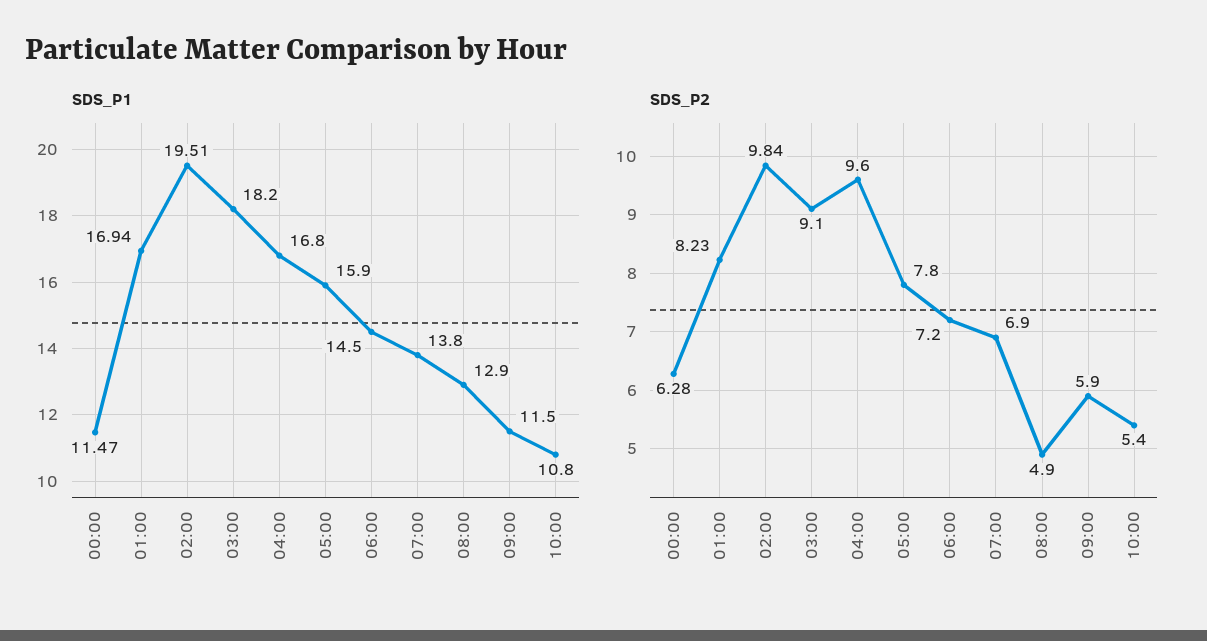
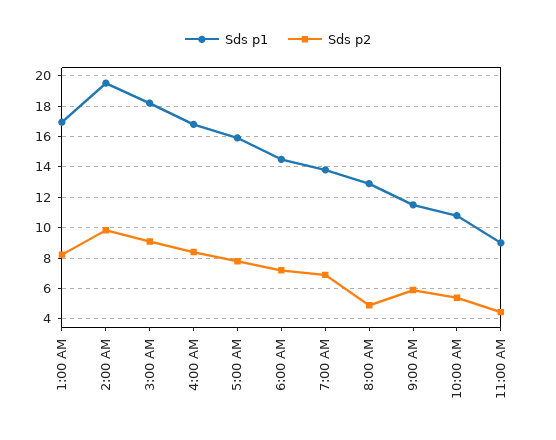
SDS_P1, 00:00: 11.47 -> none
SDS_P2, 00:00: 6.28 -> none
SDS_P2, 04:00: 9.6 -> 8.5
SDS_P1, 11:00 AM: none -> 9
SDS_P2, 11:00 AM: none -> 4.5

